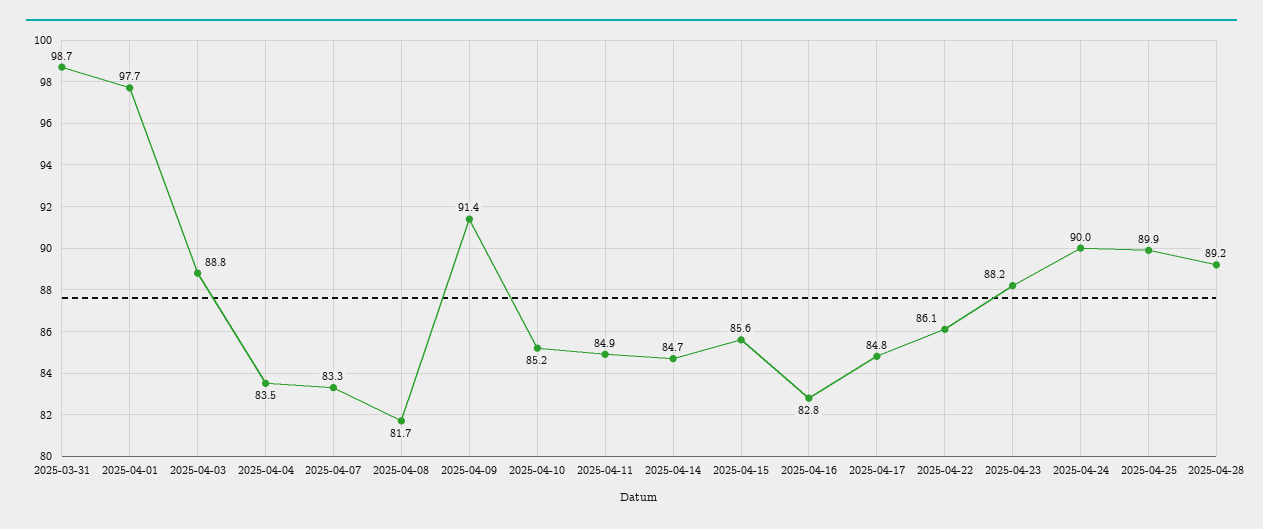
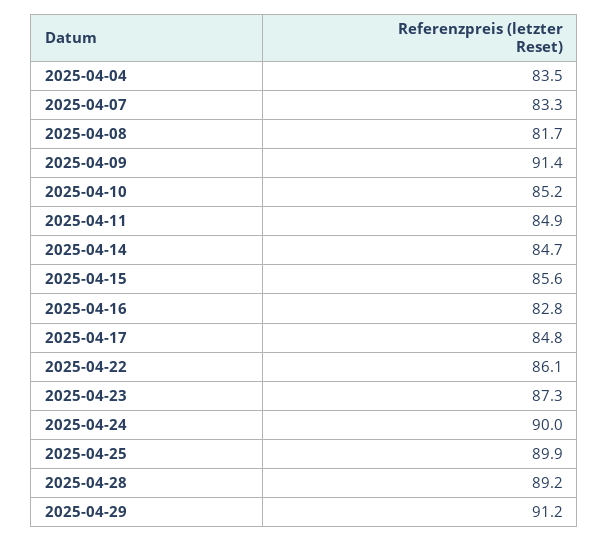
2025-03-31: 98.7 -> none
2025-04-01: 97.7 -> none
2025-04-03: 88.8 -> none
2025-04-23: 88.2 -> 87.3
2025-04-29: none -> 91.2

